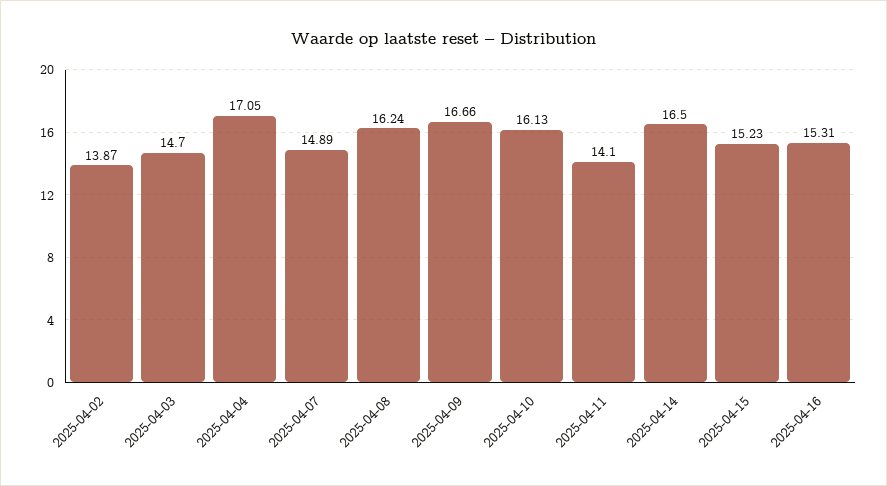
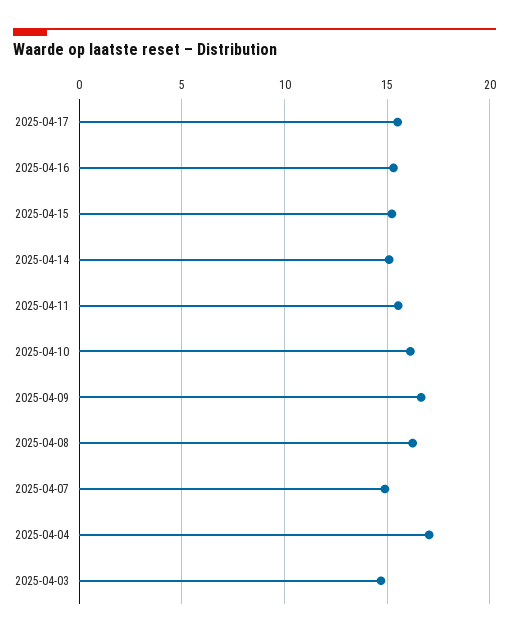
2025-04-02: 13.87 -> none
2025-04-11: 14.1 -> 15.5
2025-04-14: 16.5 -> 15
2025-04-17: none -> 15.5

